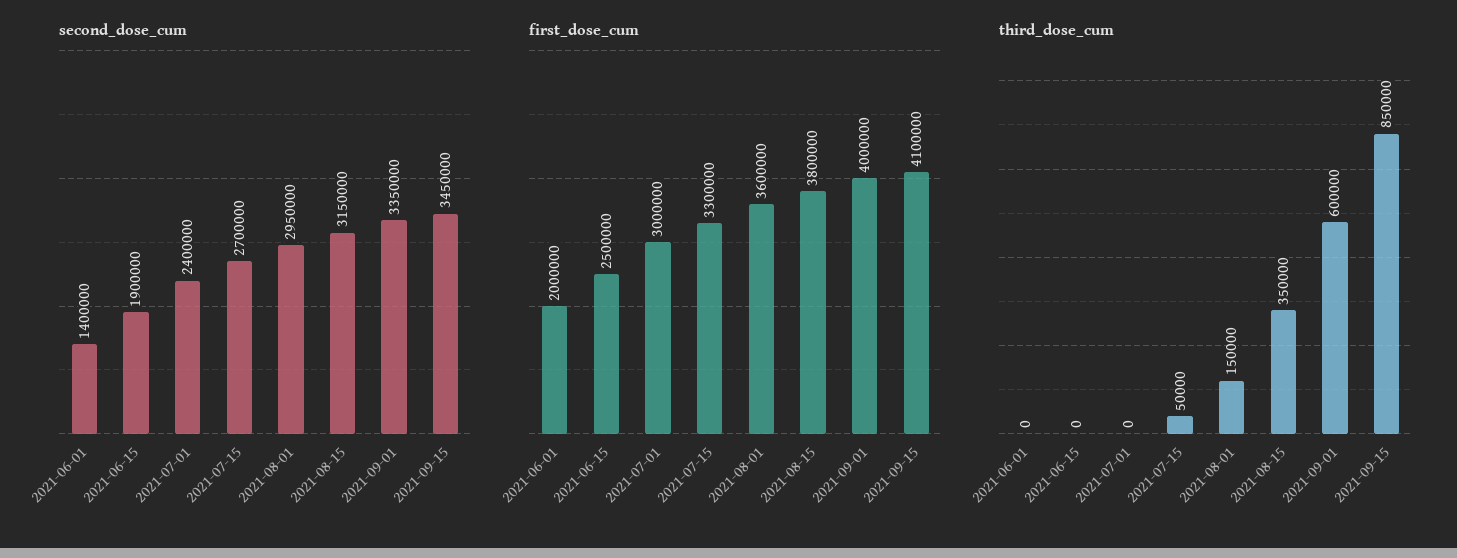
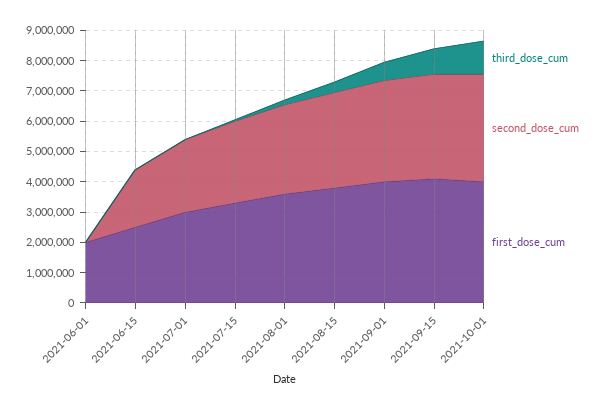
second_dose_cum, 2021-06-01: 1400000 -> 0
third_dose_cum, 2021-10-01: none -> 1000000
second_dose_cum, 2021-10-01: none -> 3500000
first_dose_cum, 2021-10-01: none -> 4000000

